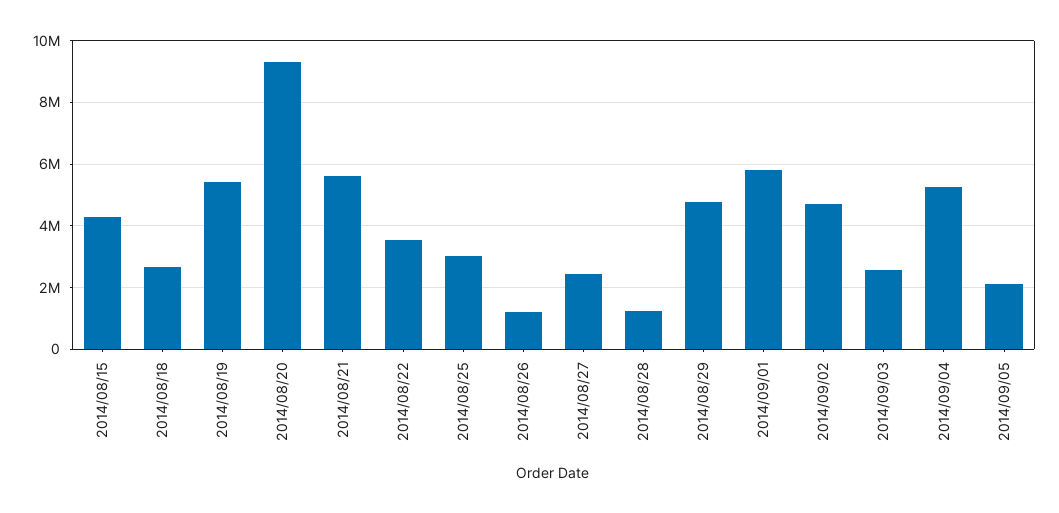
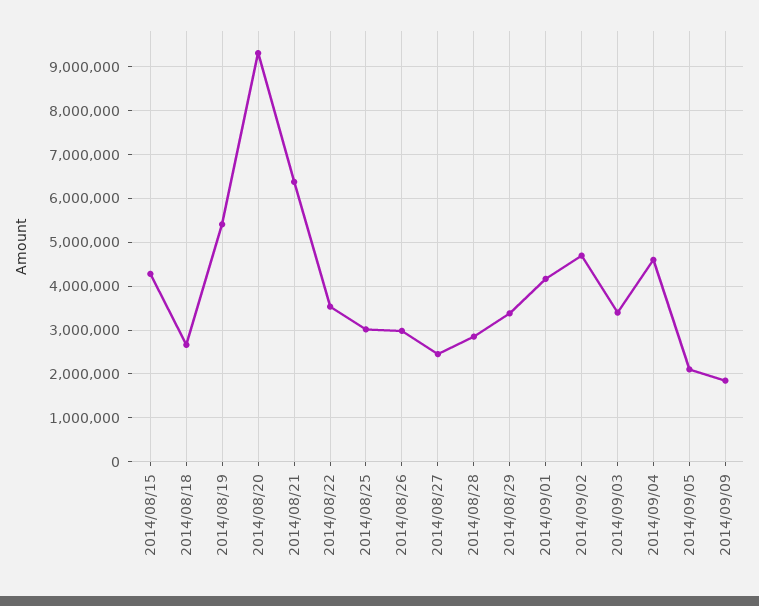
2014/08/21: 5600000 -> 6400000
2014/08/26: 1200000 -> 3000000
2014/08/28: 1200000 -> 2800000
2014/08/29: 4800000 -> 3400000
2014/09/01: 5800000 -> 4200000
2014/09/03: 2600000 -> 3400000
2014/09/04: 5200000 -> 4600000
2014/09/09: none -> 1800000

